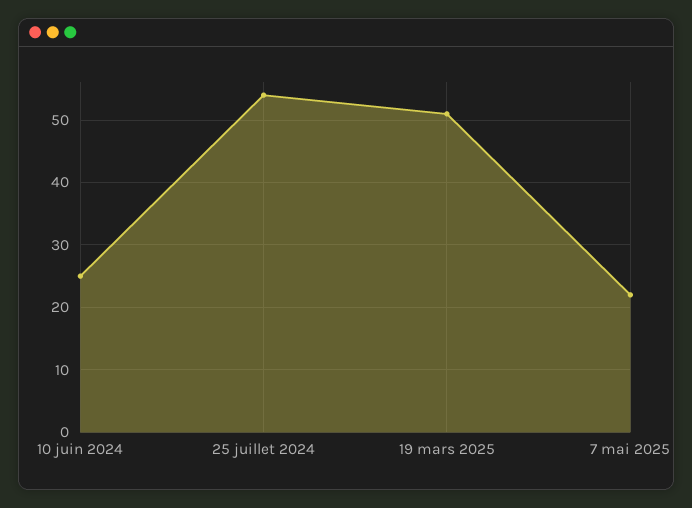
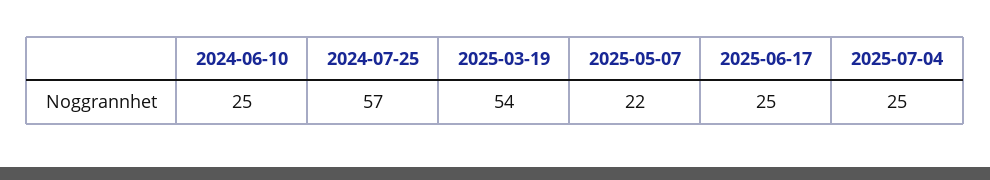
25 juillet 2024: 54 -> 57
19 mars 2025: 51 -> 54
2025-06-17: none -> 25
2025-07-04: none -> 25

